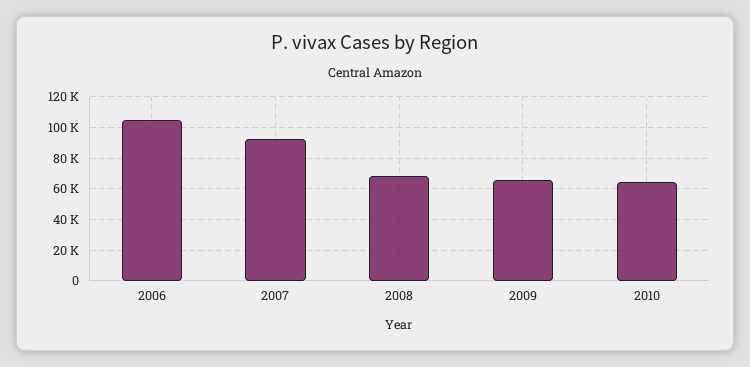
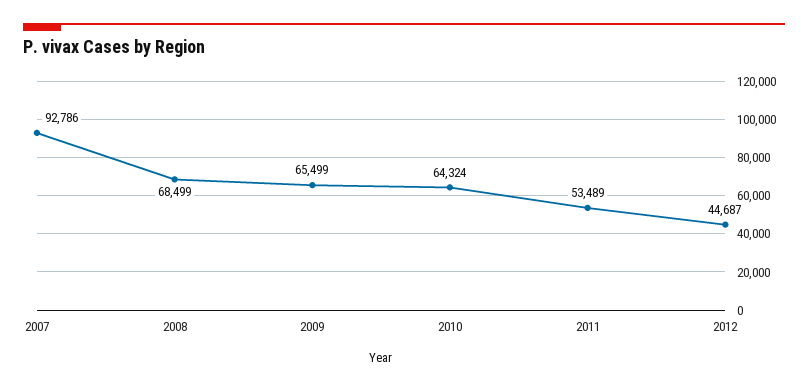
2006: 105000 -> none
2011: none -> 53489
2012: none -> 44687

